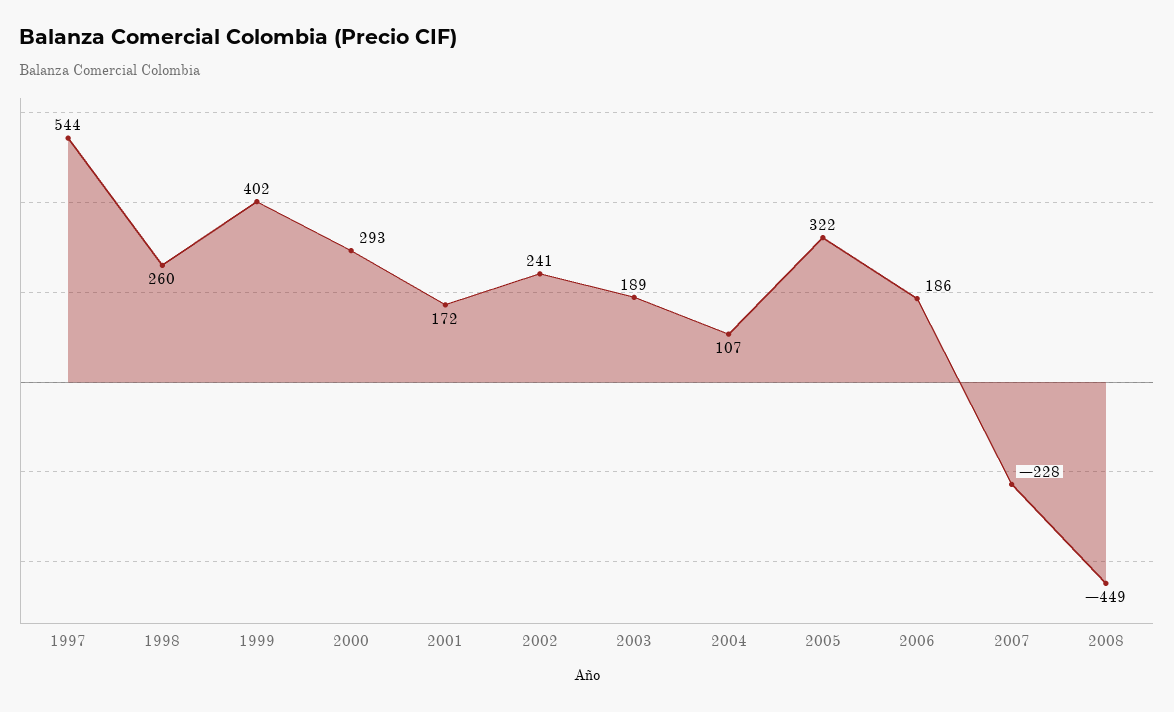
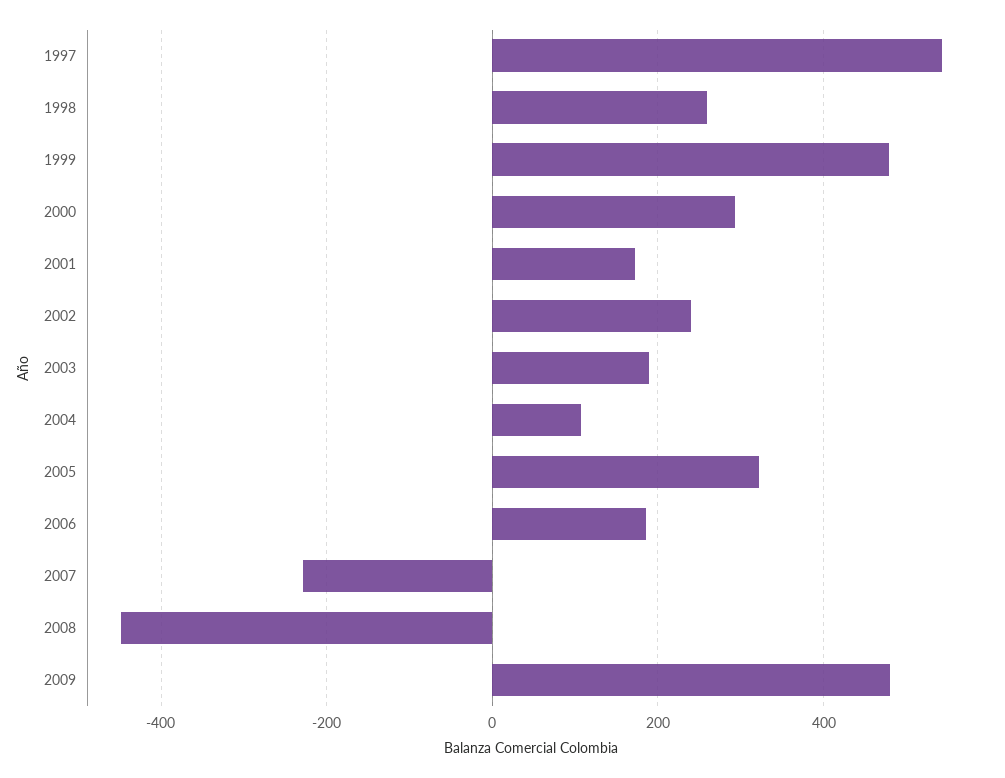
1999: 402 -> 480
2009: none -> 480

